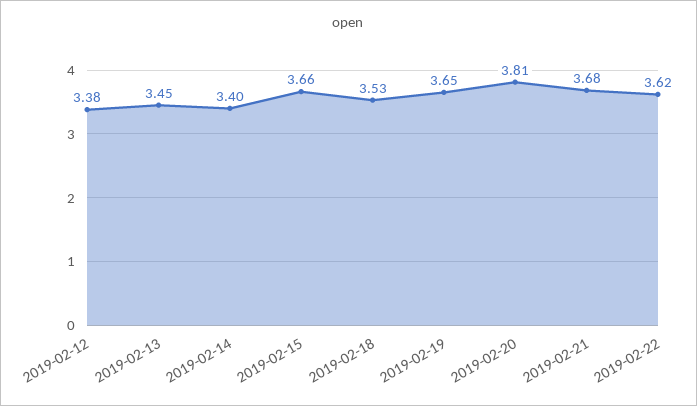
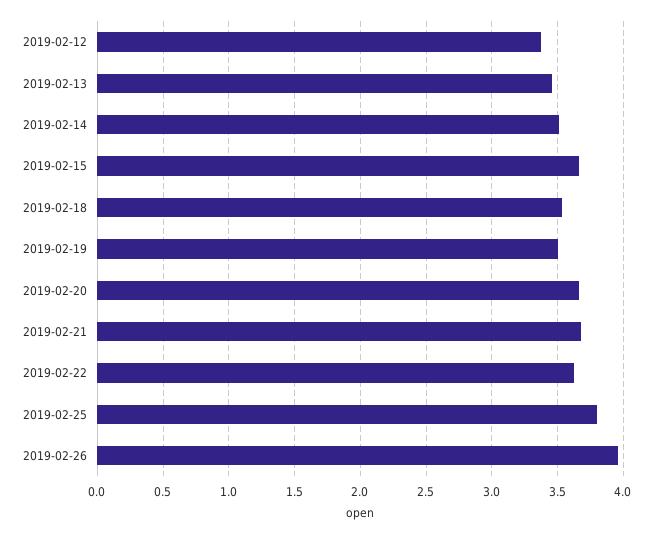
2019-02-14: 3.4 -> 3.5
2019-02-19: 3.65 -> 3.5
2019-02-20: 3.81 -> 3.65
2019-02-25: none -> 3.8
2019-02-26: none -> 3.95

